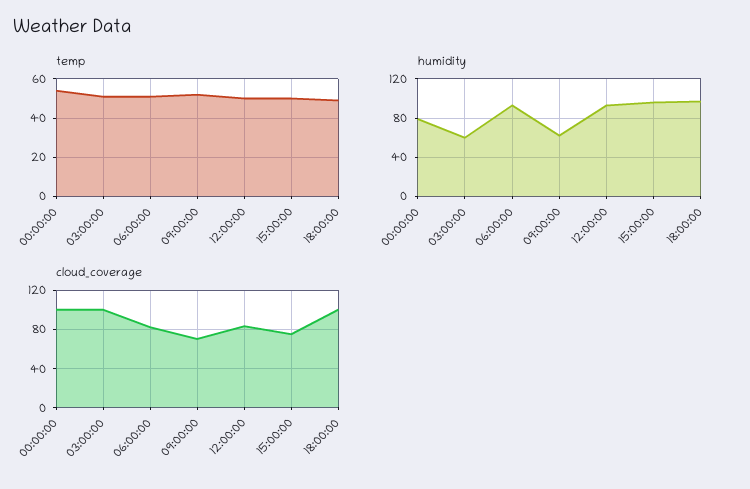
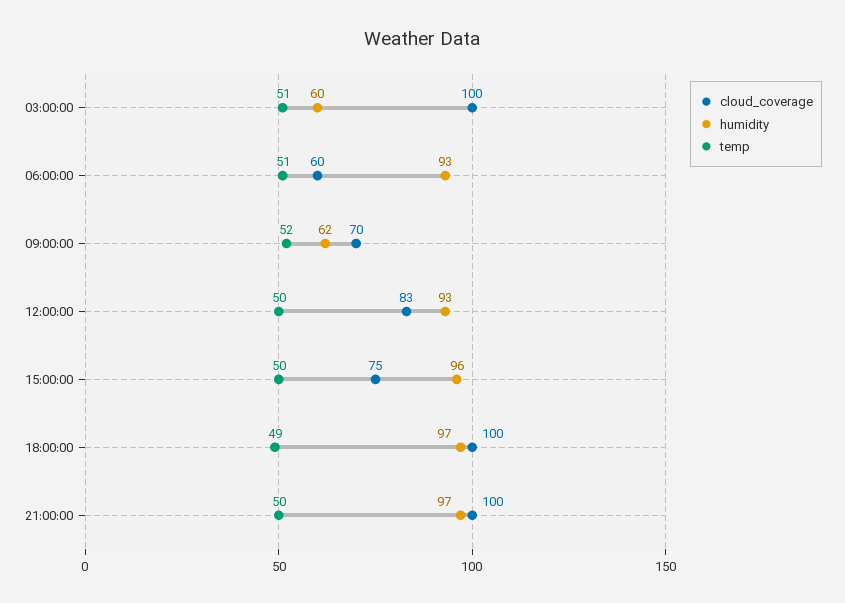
temp, 00:00:00: 55 -> none
humidity, 00:00:00: 80 -> none
cloud_coverage, 00:00:00: 100 -> none
cloud_coverage, 06:00:00: 80 -> 60
cloud_coverage, 21:00:00: none -> 100
humidity, 21:00:00: none -> 97
temp, 21:00:00: none -> 50

